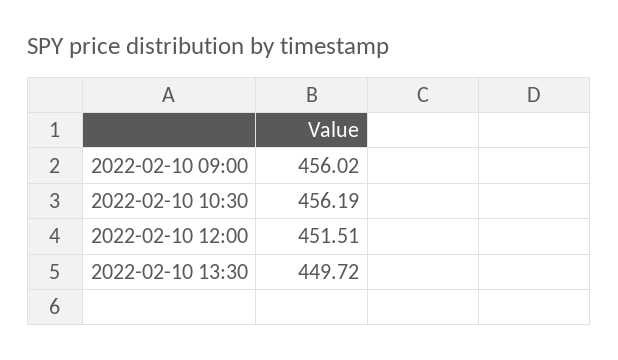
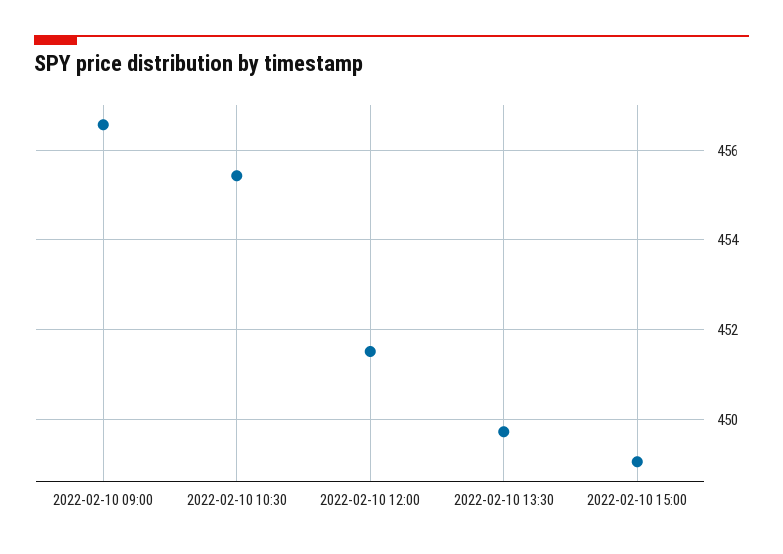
2022-02-10 09:00: 456.02 -> 456.6
2022-02-10 10:30: 456.19 -> 455.4
2022-02-10 15:00: none -> 449

